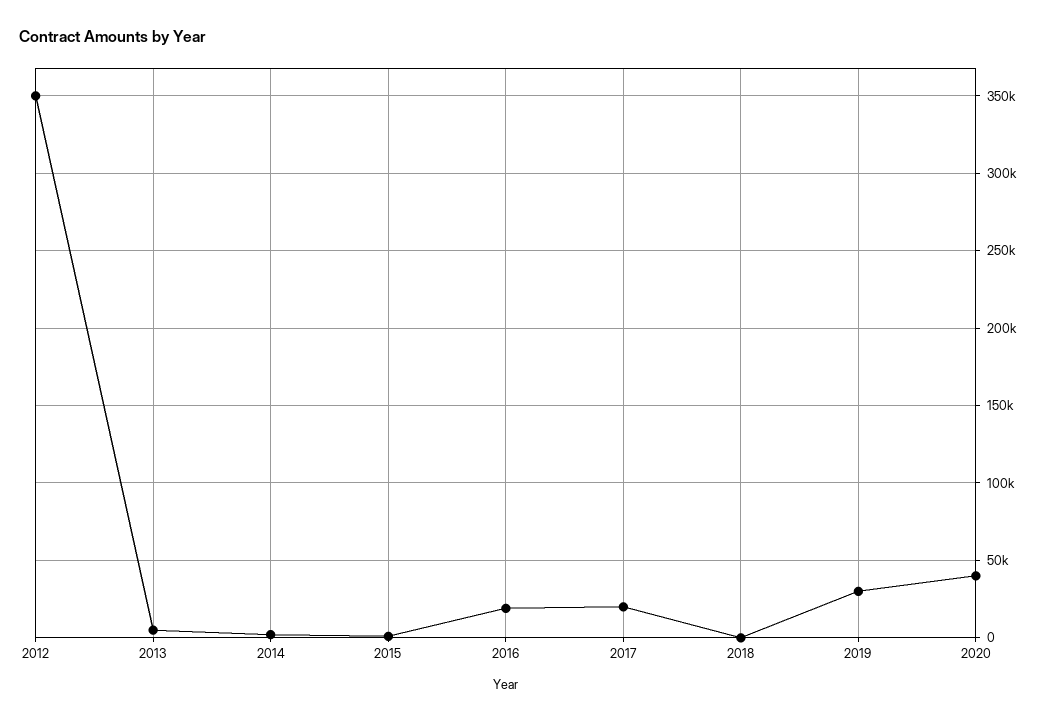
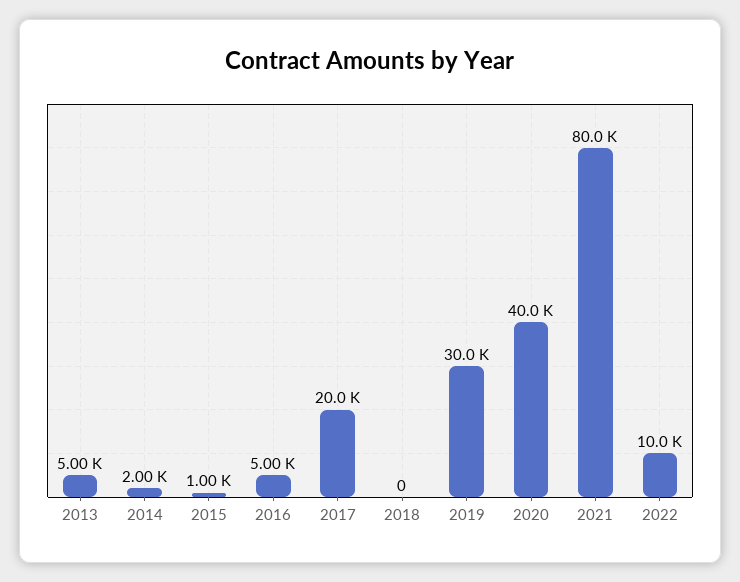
2012: 350000 -> none
2016: 20000 -> 5000
2021: none -> 80000
2022: none -> 10000

